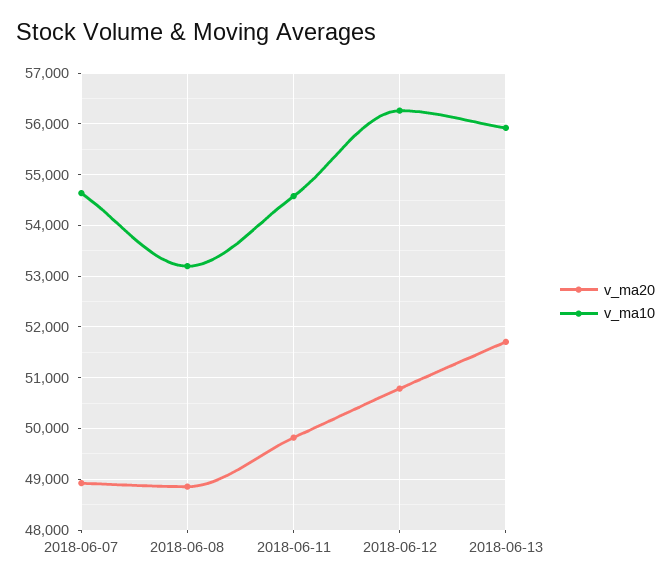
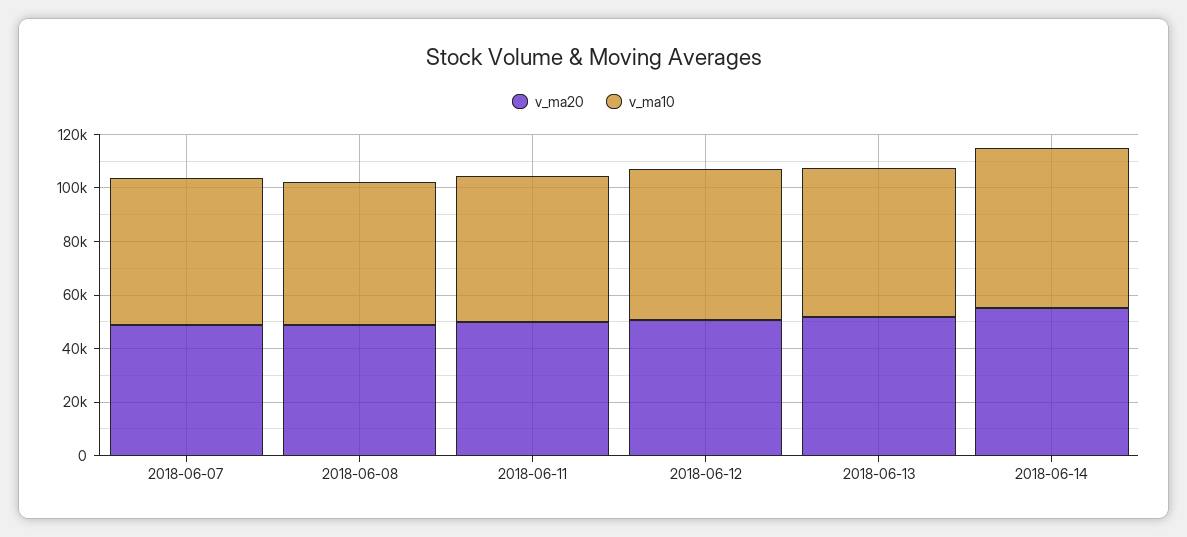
v_ma20, 2018-06-14: none -> 55000
v_ma10, 2018-06-14: none -> 60000

